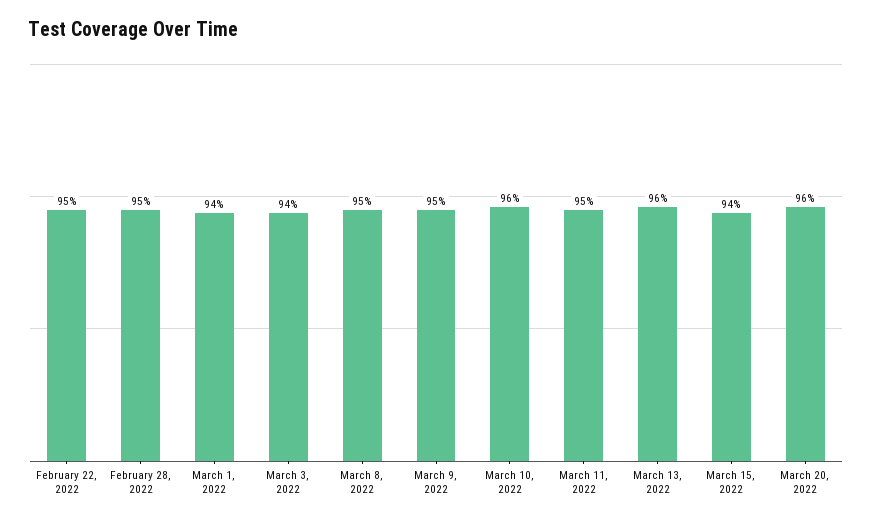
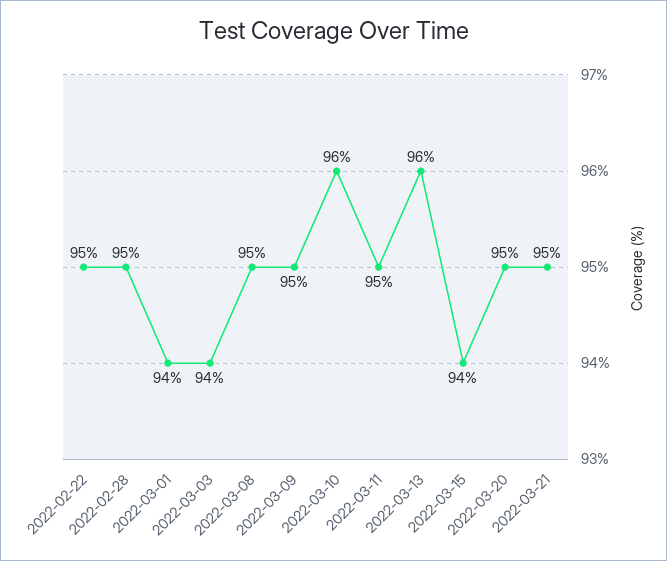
March 20, 2022: 96 -> 95
2022-03-21: none -> 95

